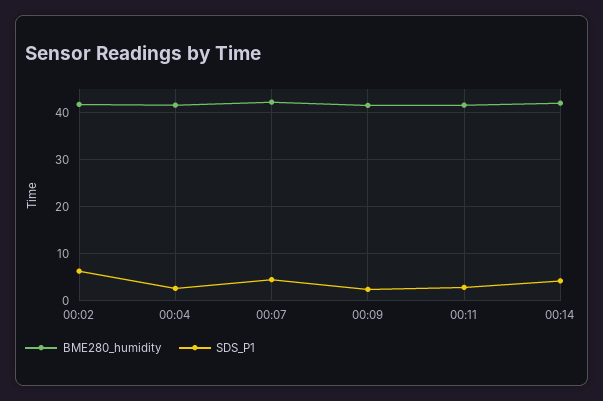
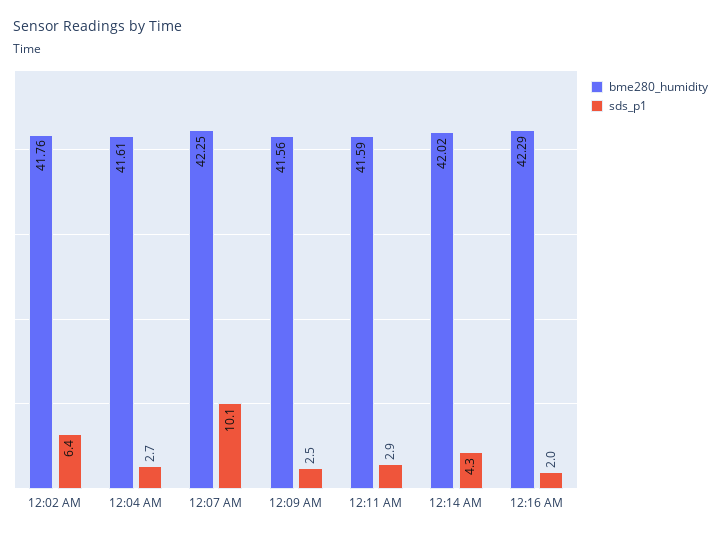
SDS_P1, 00:07: 4 -> 10.1
BME280_humidity, 12:16 AM: none -> 42.29
SDS_P1, 12:16 AM: none -> 2

